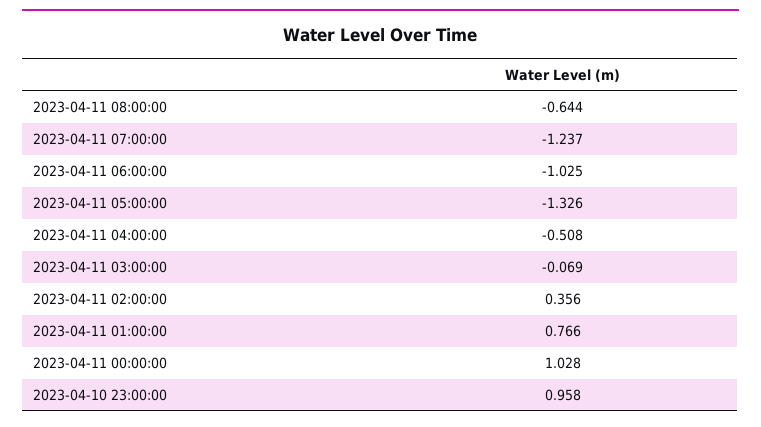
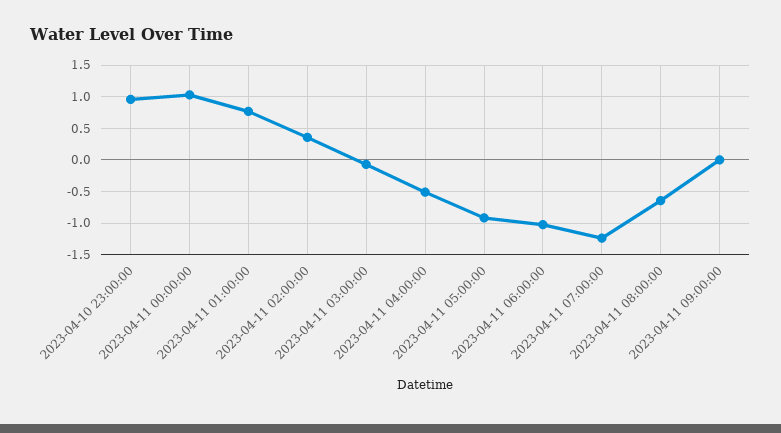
2023-04-11 05:00:00: -1.326 -> -0.9
2023-04-11 09:00:00: none -> 0

